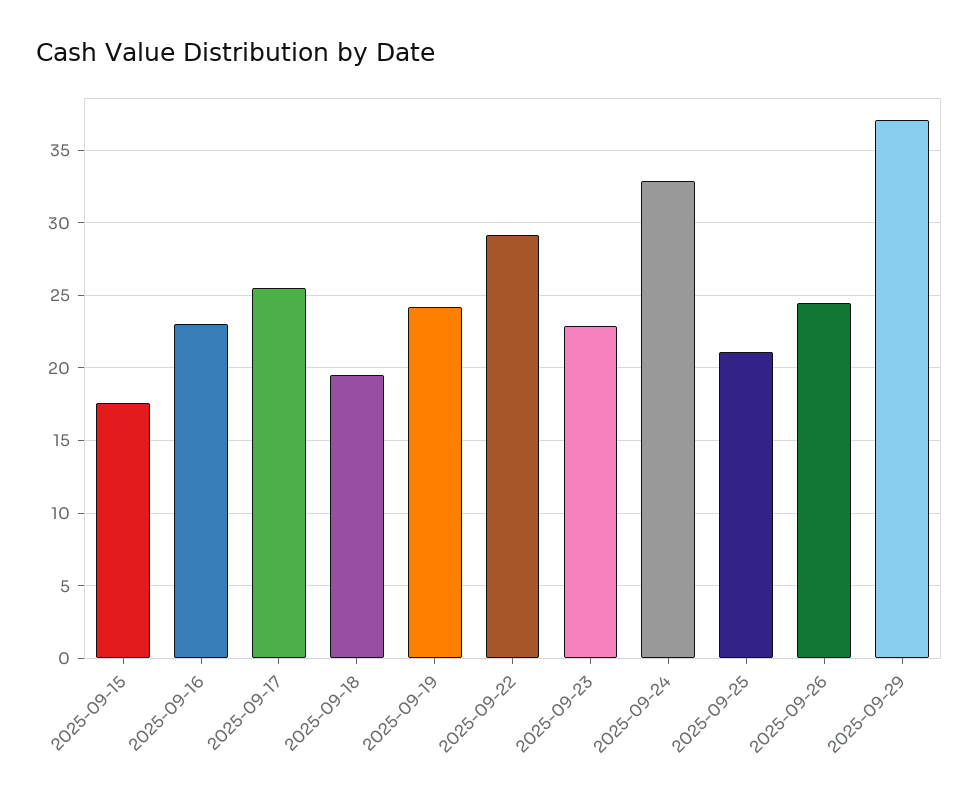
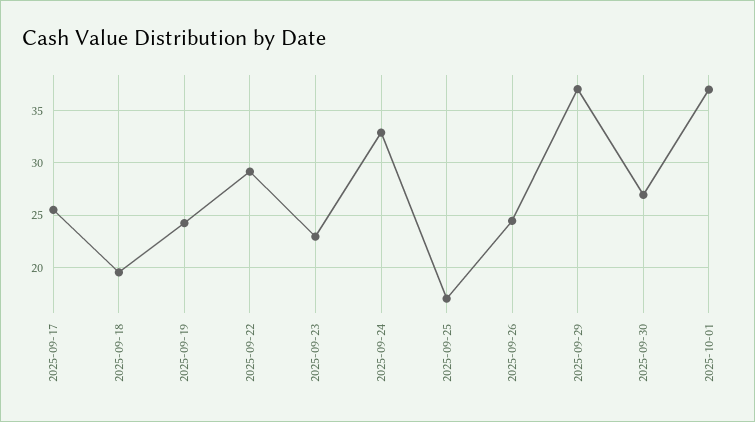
2025-09-15: 17.5 -> none
2025-09-16: 23 -> none
2025-09-25: 21 -> 17
2025-09-30: none -> 27
2025-10-01: none -> 37

